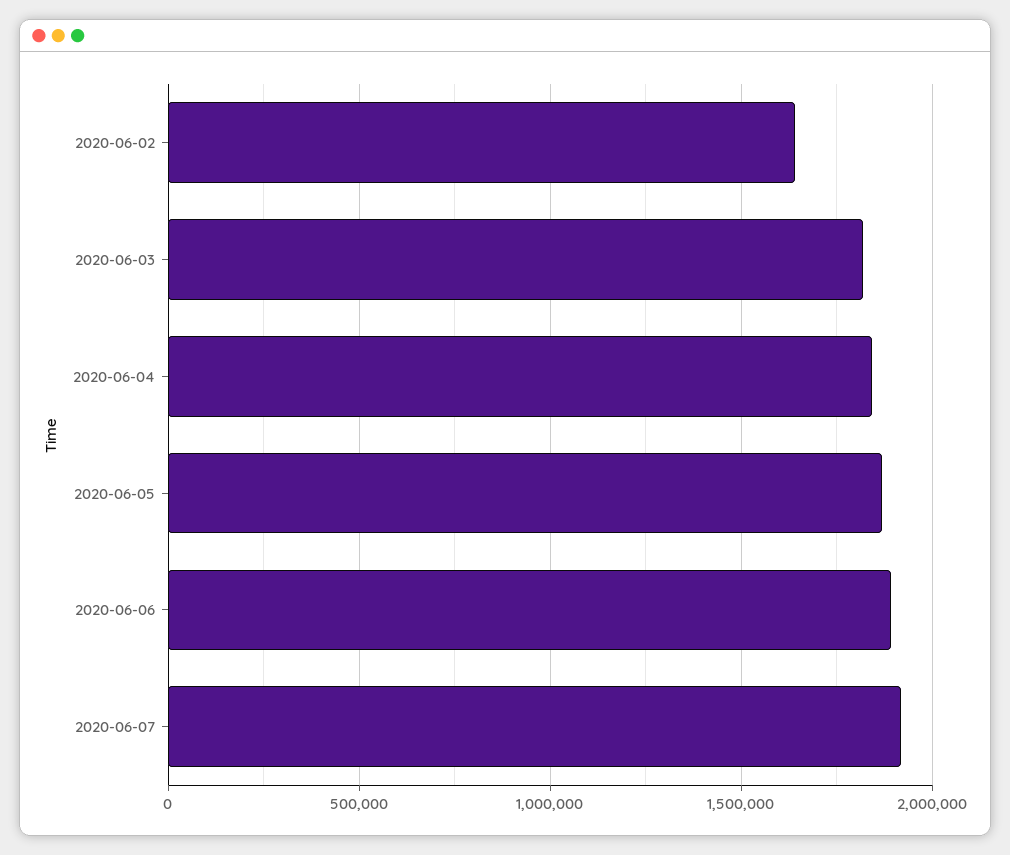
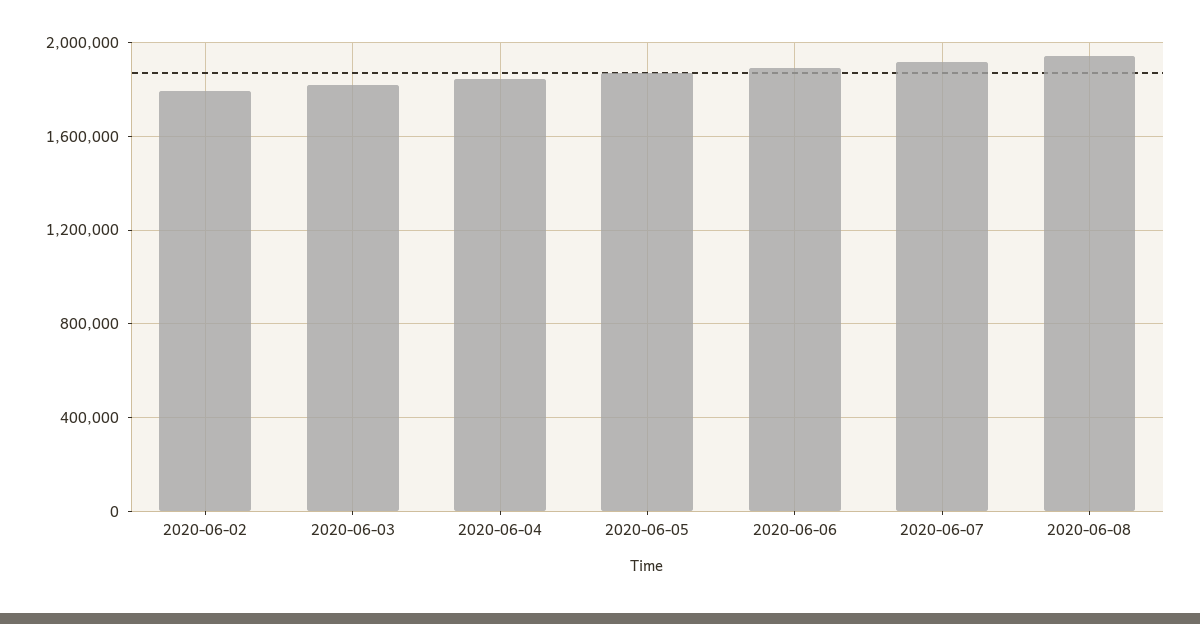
2020-06-02: 1650000 -> 1800000
2020-06-08: none -> 1950000

